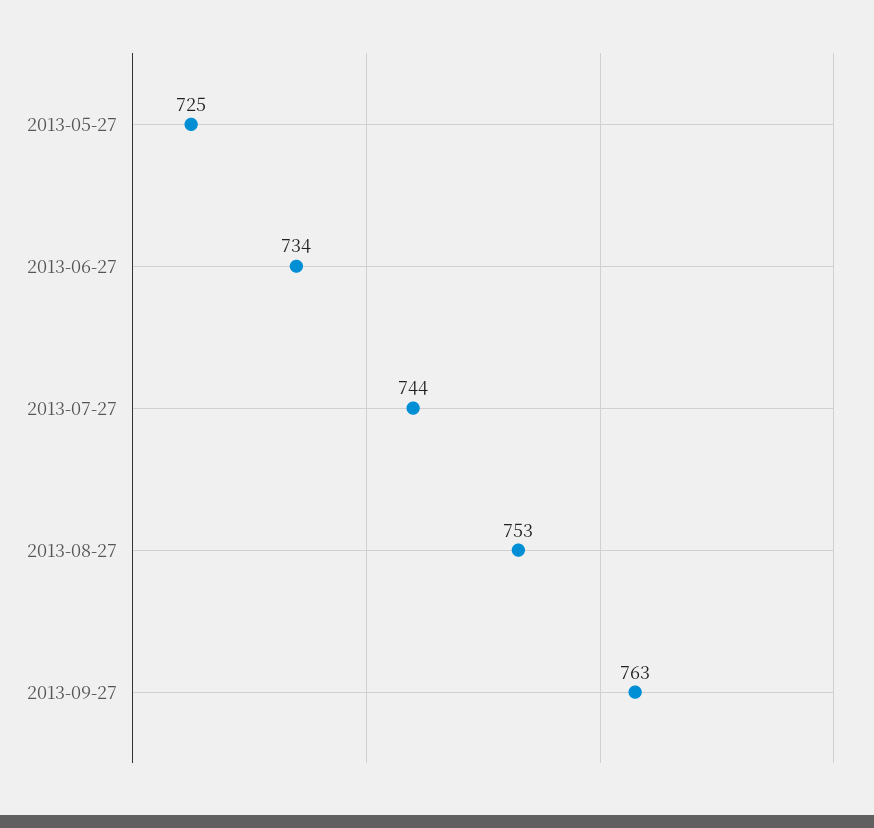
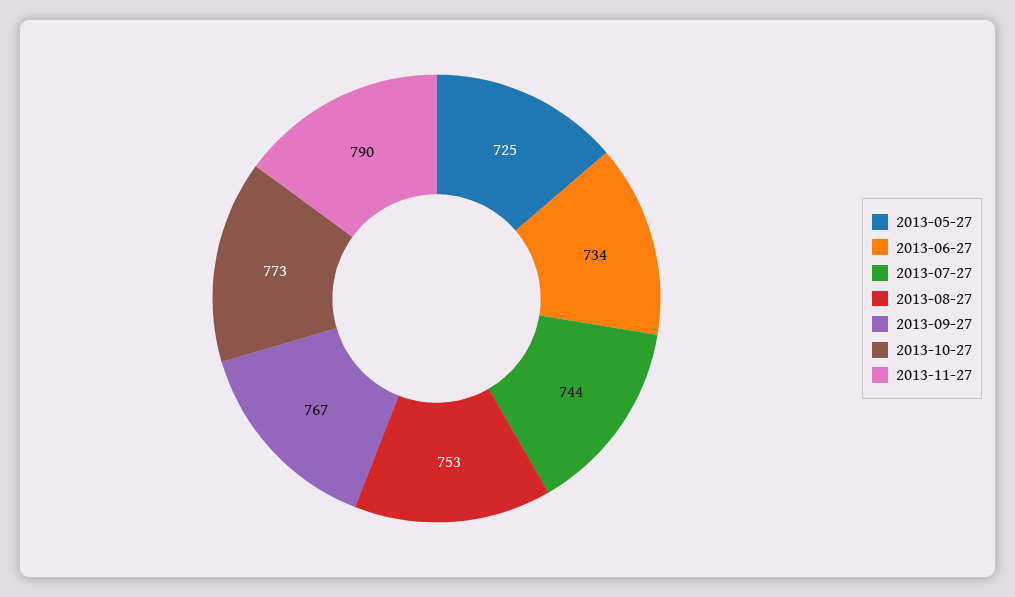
2013-09-27: 763 -> 767
2013-10-27: none -> 773
2013-11-27: none -> 790

